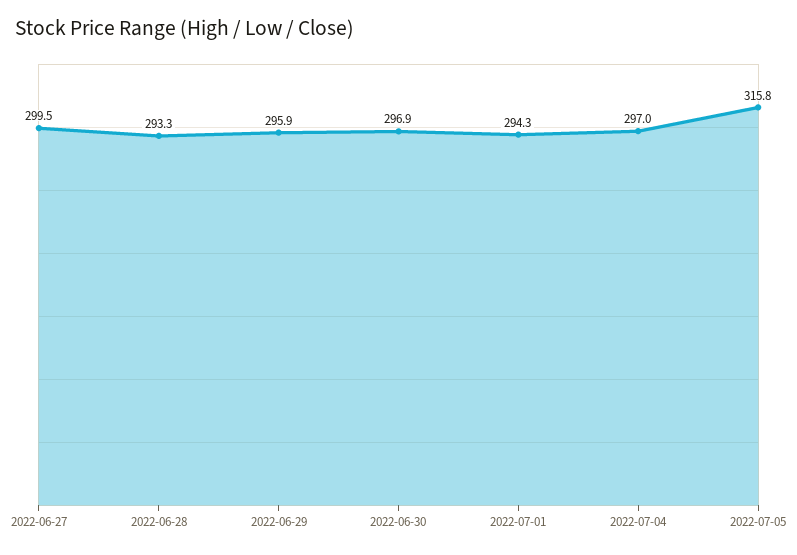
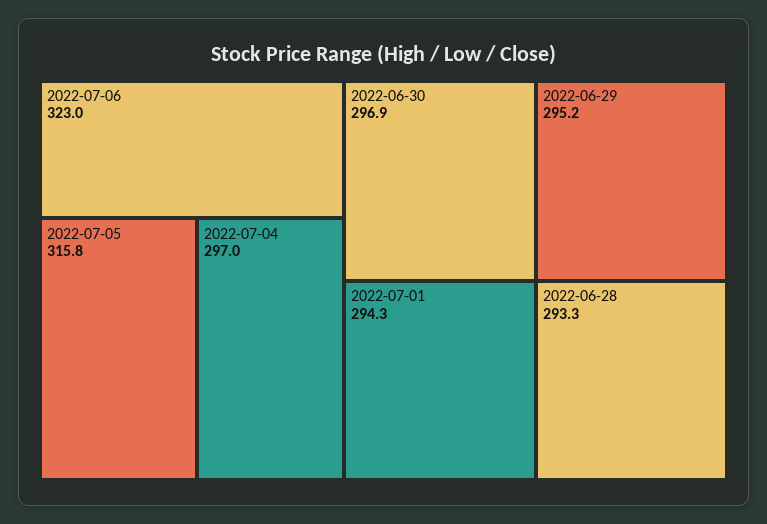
2022-06-27: 299.5 -> none
2022-06-29: 295.9 -> 295.2
2022-07-06: none -> 323

